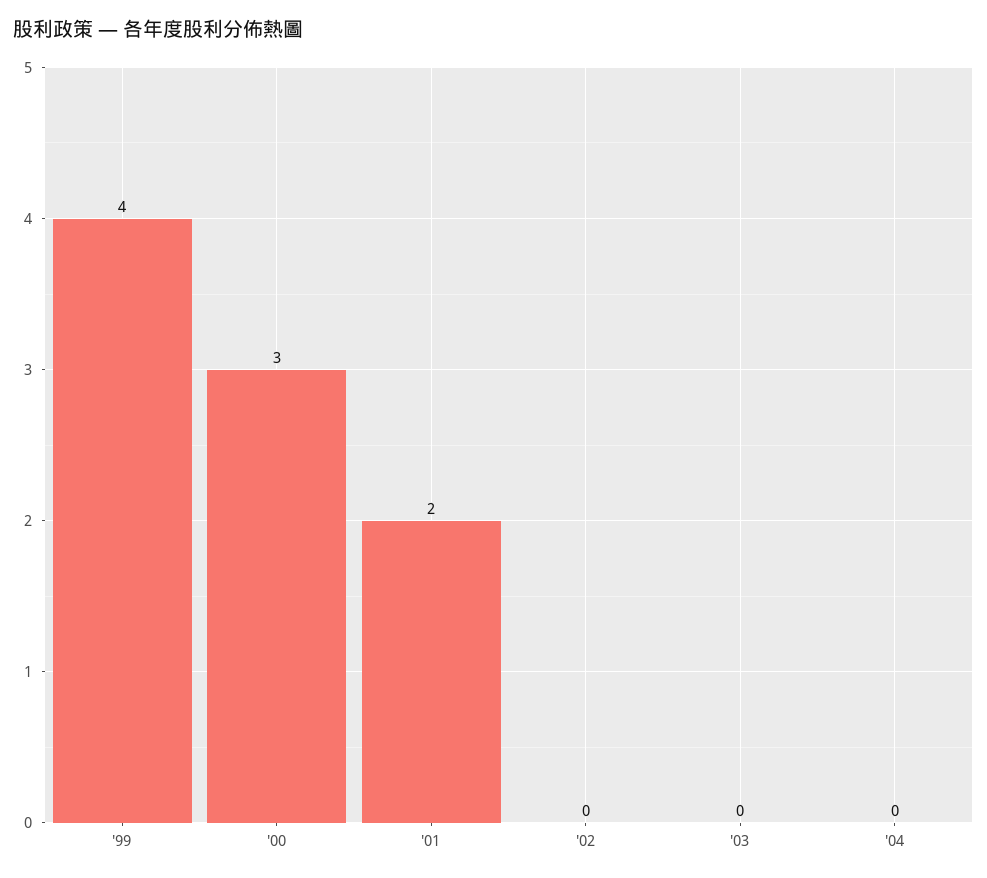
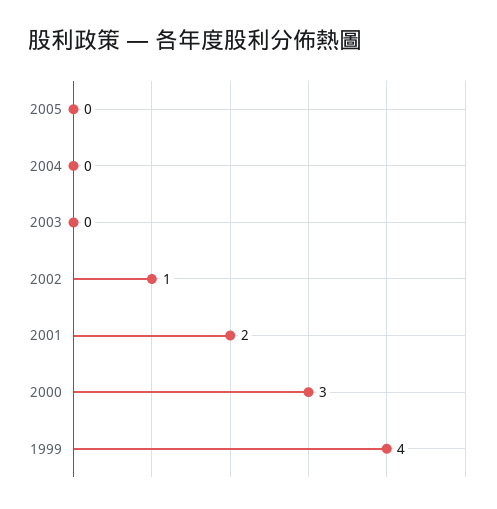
'02: 0 -> 1
2005: none -> 0

